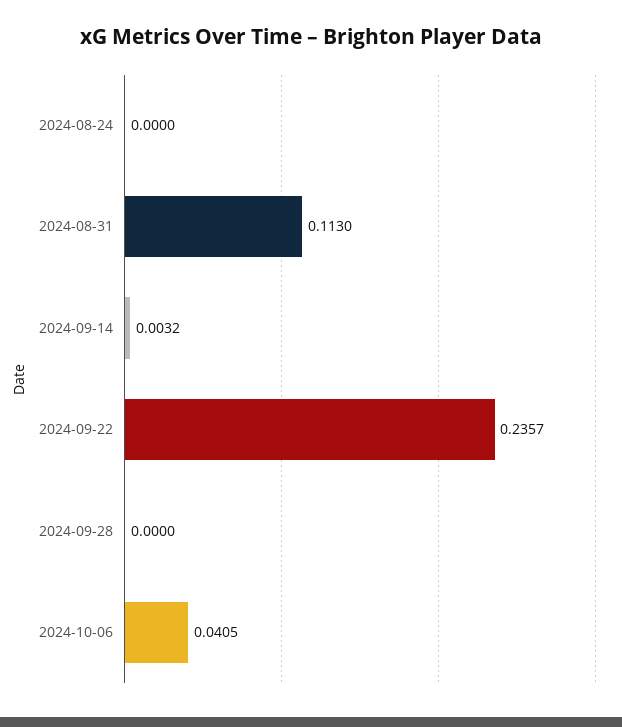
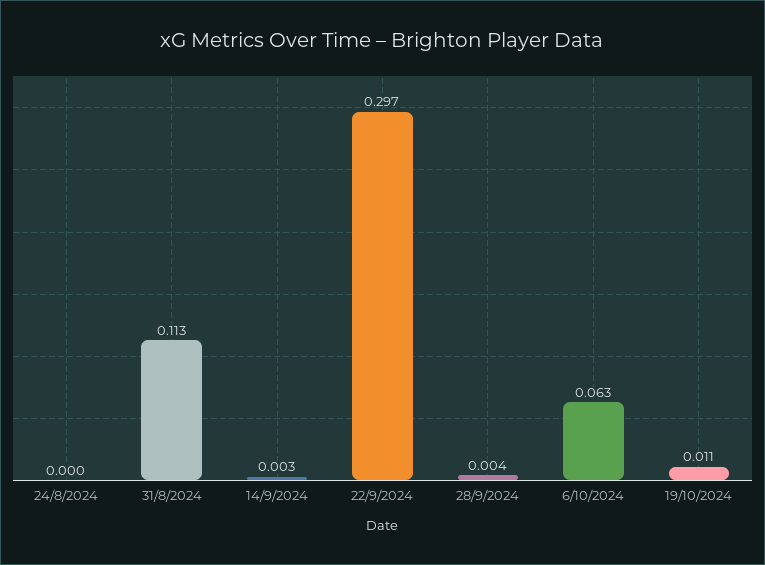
2024-09-22: 0.2357 -> 0.297
2024-09-28: 0 -> 0.004
2024-10-06: 0.0405 -> 0.063
19/10/2024: none -> 0.011

